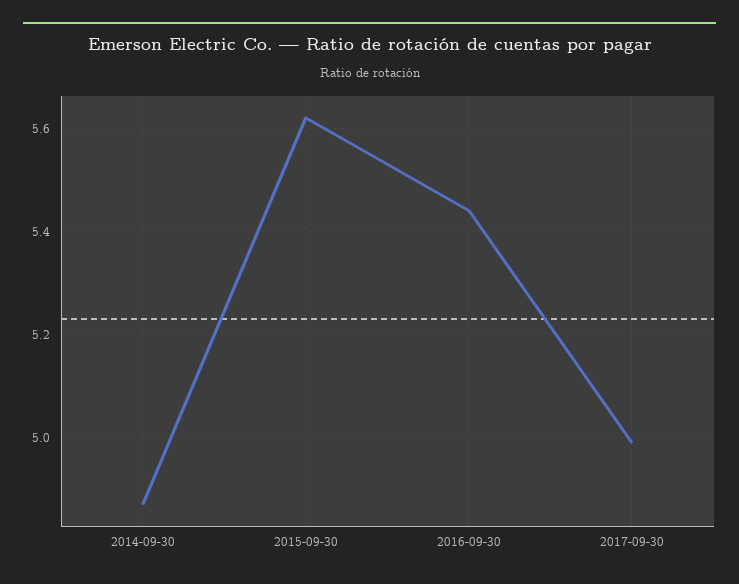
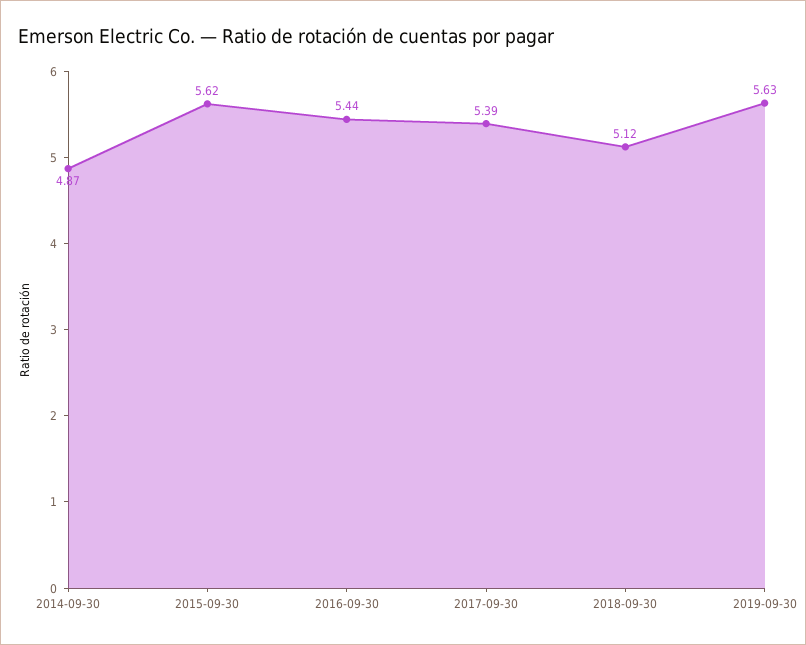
2017-09-30: 5 -> 5.39
2018-09-30: none -> 5.12
2019-09-30: none -> 5.63

